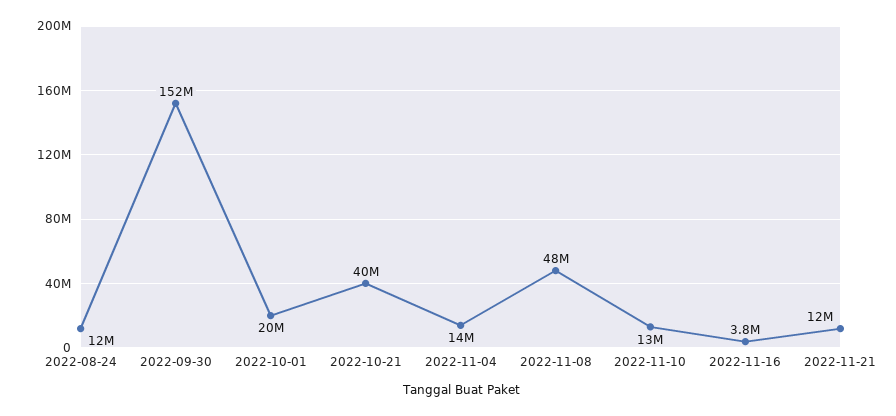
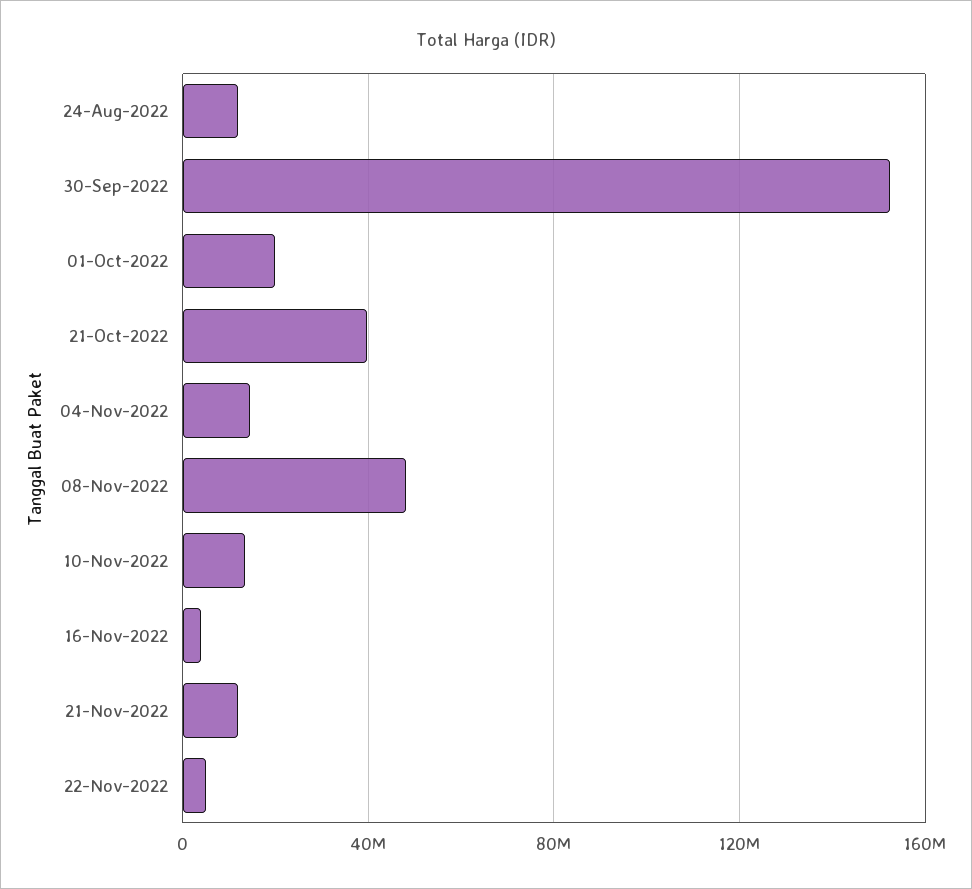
22-Nov-2022: none -> 5000000

